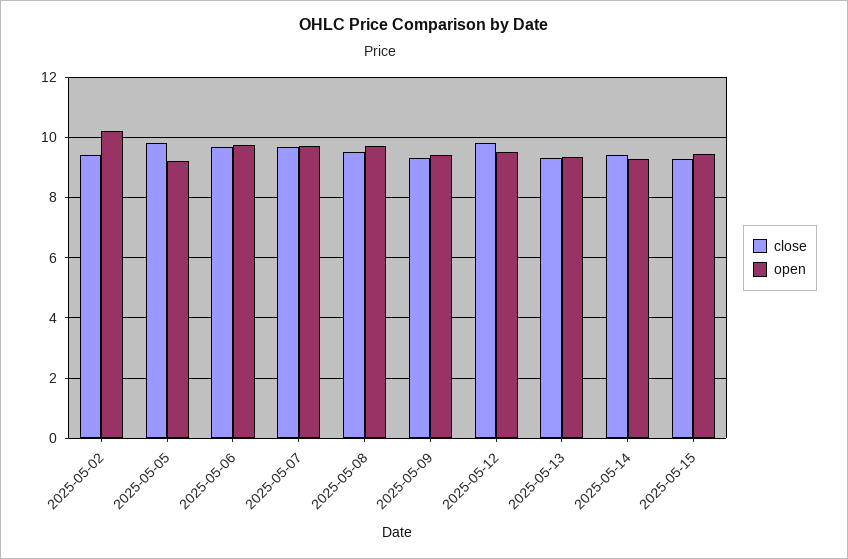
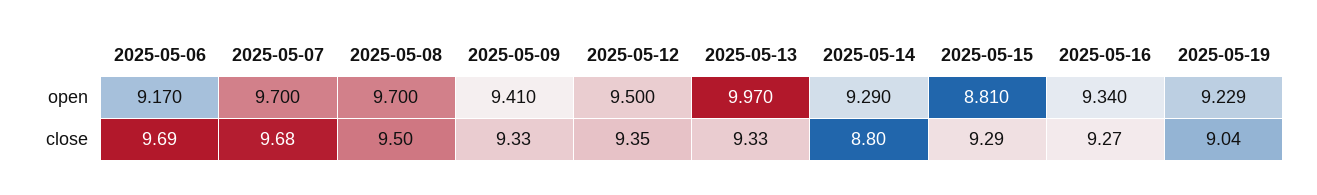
close, 2025-05-02: 9.4 -> none
open, 2025-05-02: 10.2 -> none
close, 2025-05-05: 9.8 -> none
open, 2025-05-05: 9.2 -> none
open, 2025-05-06: 9.8 -> 9.17
close, 2025-05-12: 9.8 -> 9.35
open, 2025-05-13: 9.4 -> 9.97
close, 2025-05-14: 9.4 -> 8.8
open, 2025-05-15: 9.4 -> 8.81
open, 2025-05-16: none -> 9.34
open, 2025-05-19: none -> 9.229
close, 2025-05-16: none -> 9.27
close, 2025-05-19: none -> 9.04

